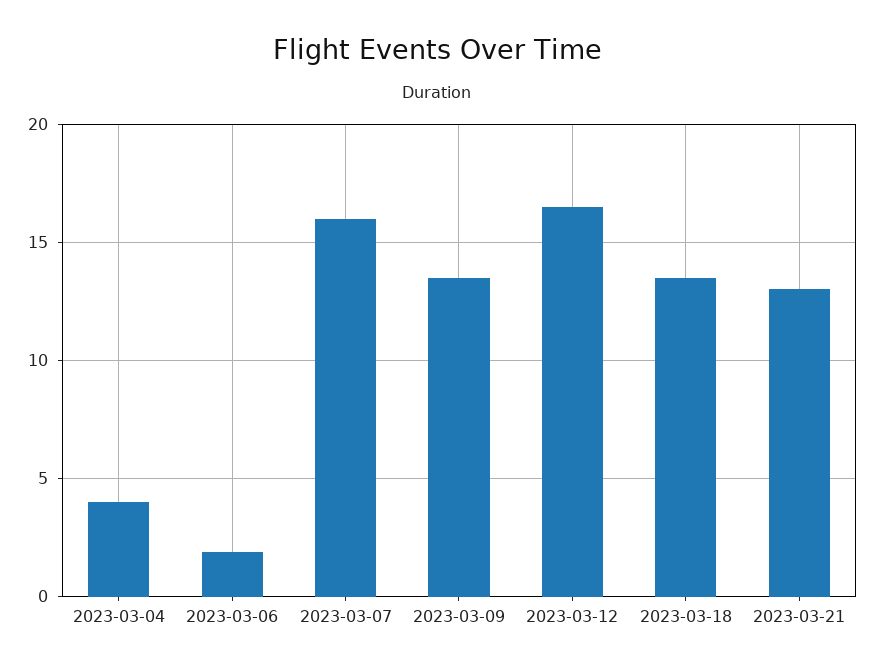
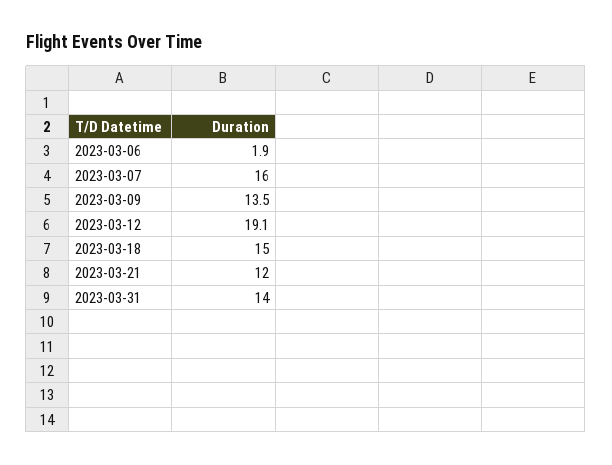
2023-03-04: 4 -> none
2023-03-12: 16.5 -> 19.1
2023-03-18: 13.5 -> 15
2023-03-21: 13 -> 12
2023-03-31: none -> 14

